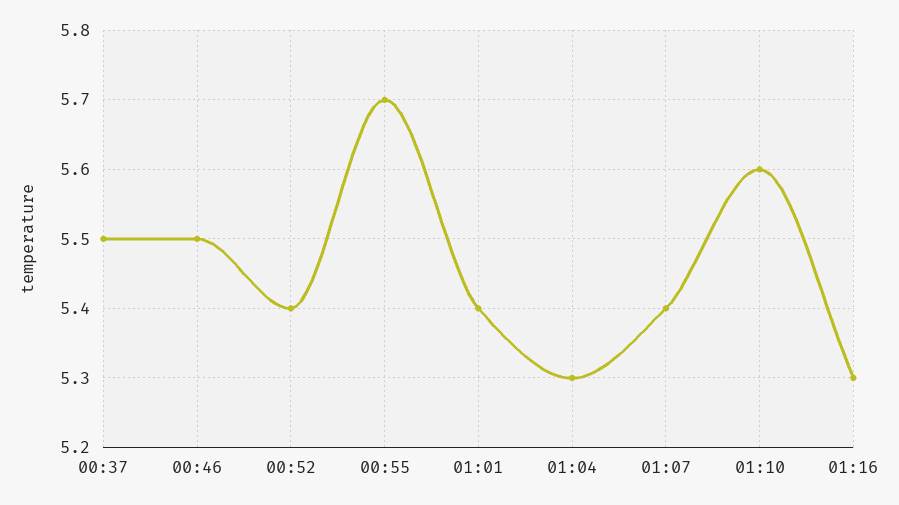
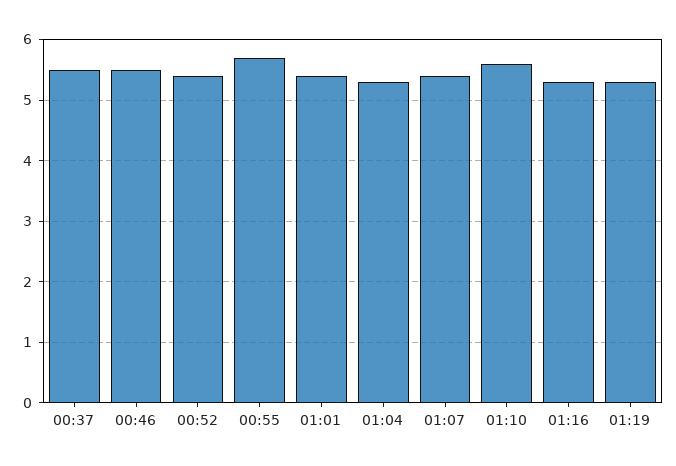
01:19: none -> 5.3

